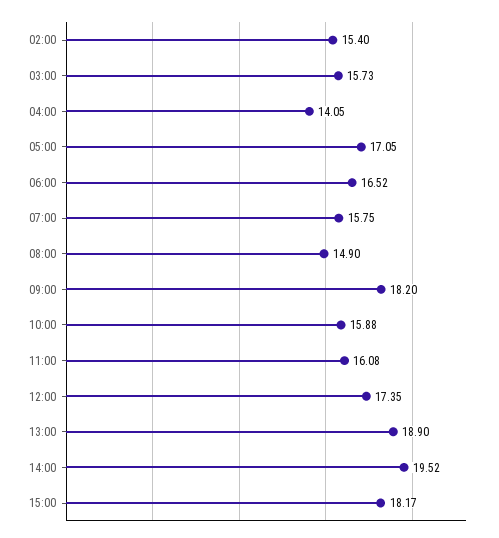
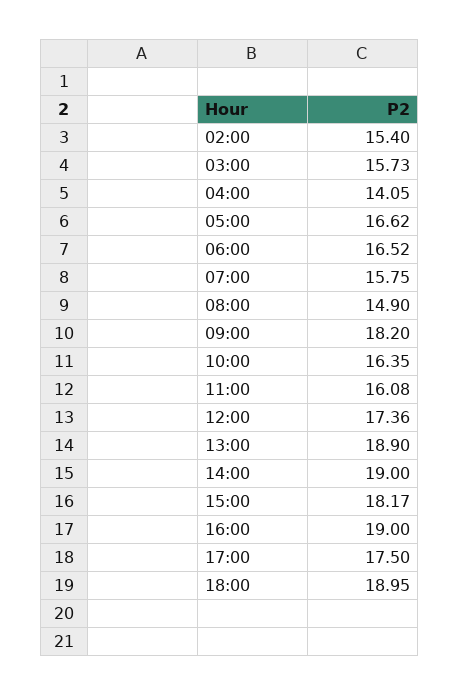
05:00: 17.05 -> 16.62
10:00: 15.88 -> 16.35
12:00: 17.35 -> 17.36
14:00: 19.52 -> 19
16:00: none -> 19
17:00: none -> 17.5
18:00: none -> 18.95

